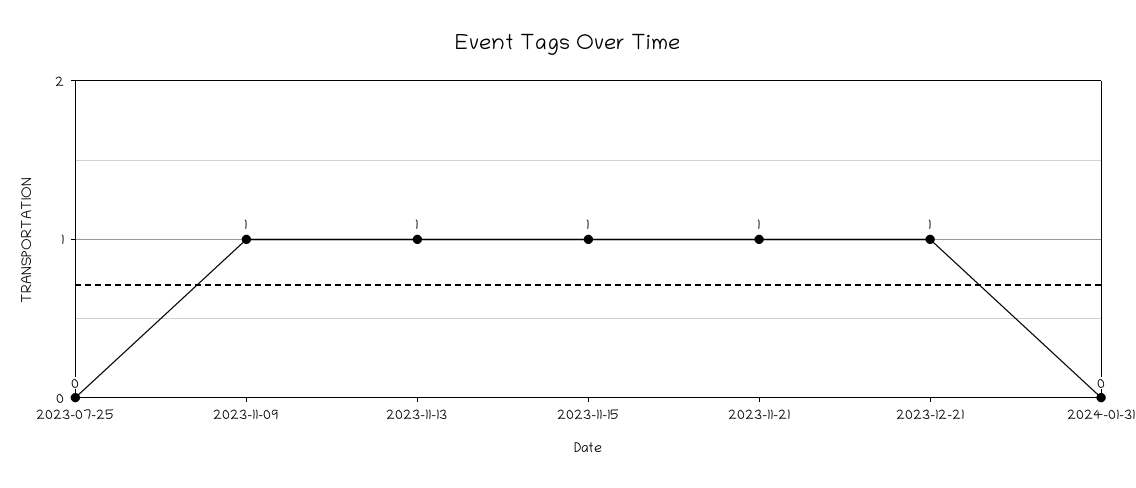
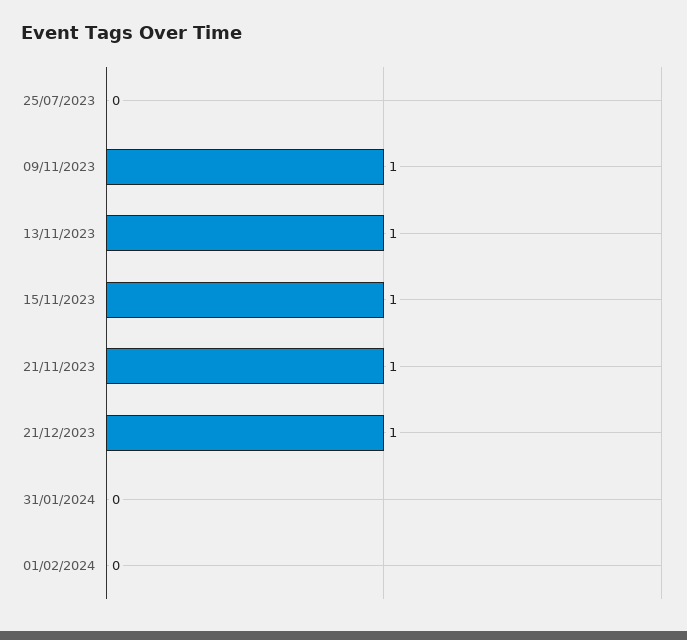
01/02/2024: none -> 0

